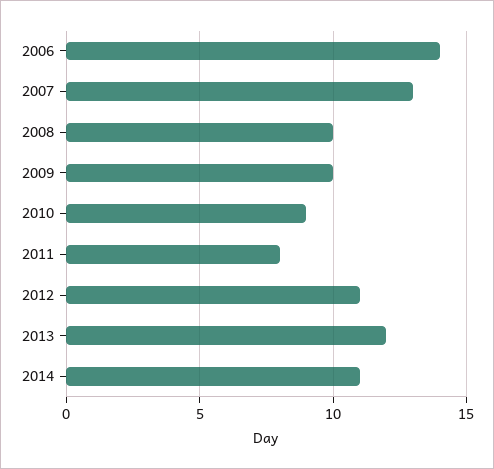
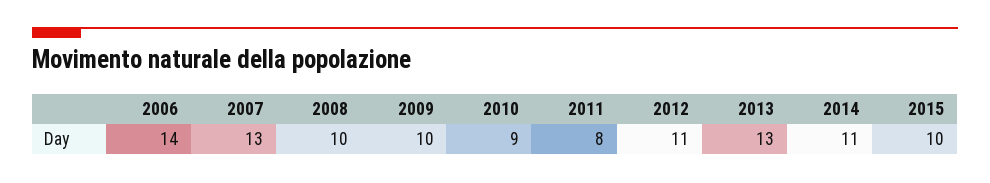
2013: 12 -> 13
2015: none -> 10

